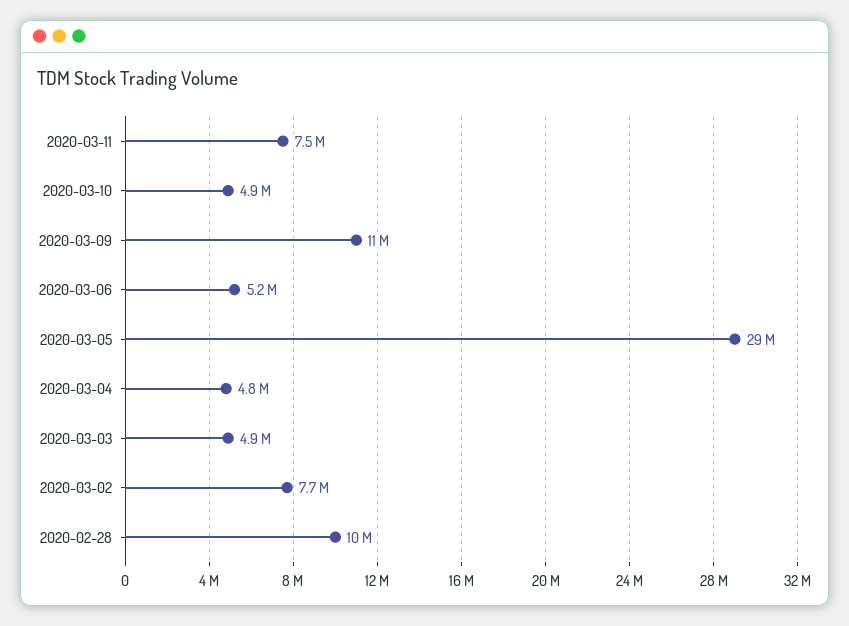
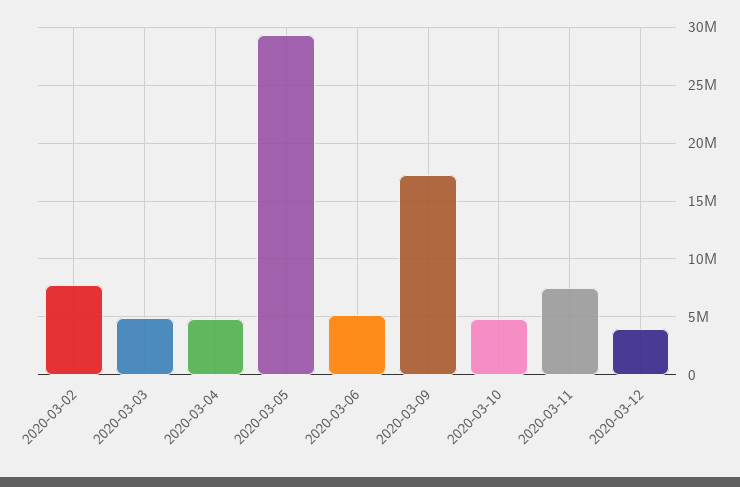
2020-03-09: 11000000 -> 17000000
2020-02-28: 10000000 -> none
2020-03-12: none -> 4000000

